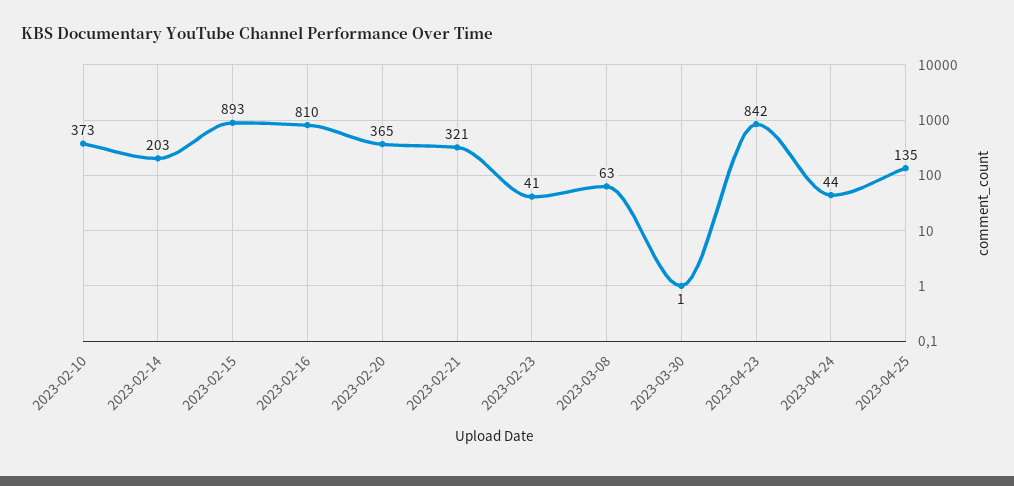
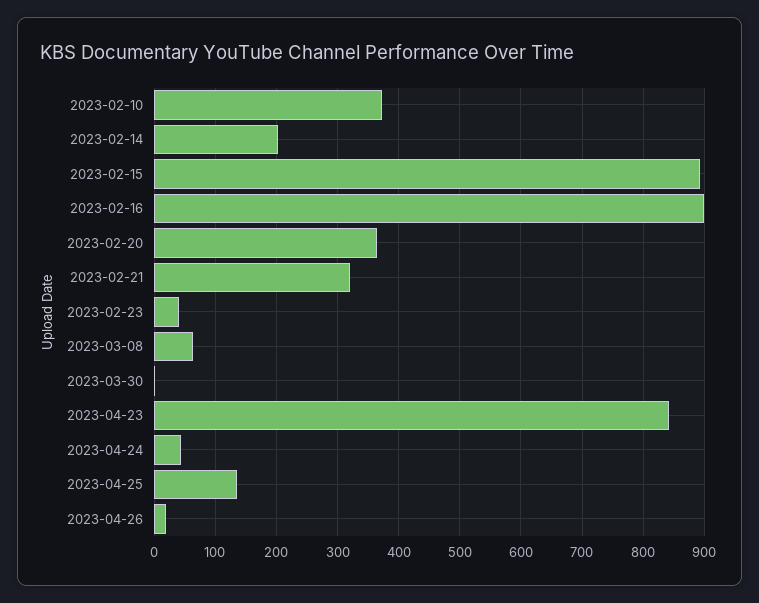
2023-02-16: 810 -> 900
2023-04-26: none -> 20

